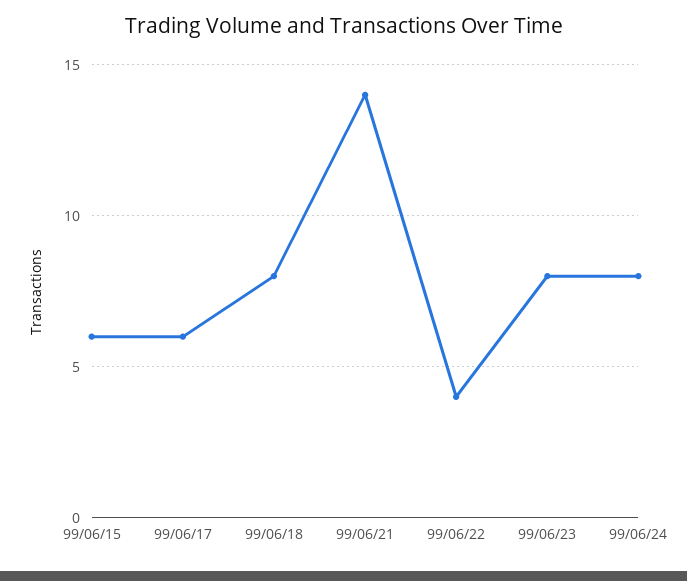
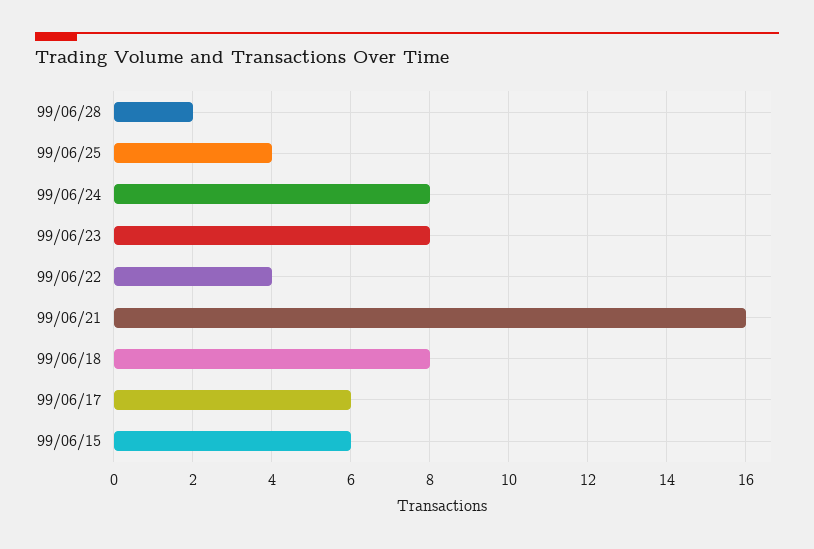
99/06/21: 14 -> 16
99/06/28: none -> 2
99/06/25: none -> 4

